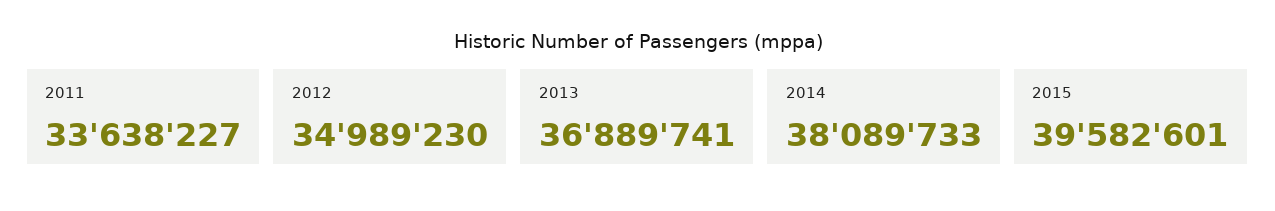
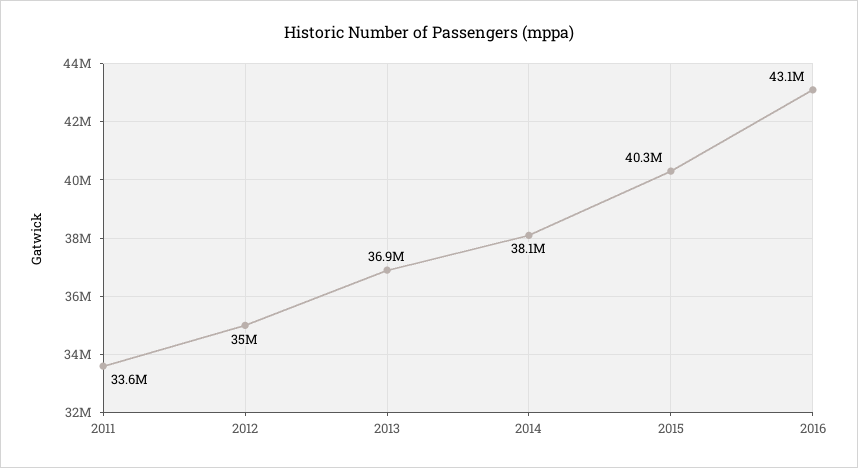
2015: 39582601 -> 40300000
2016: none -> 43100000

